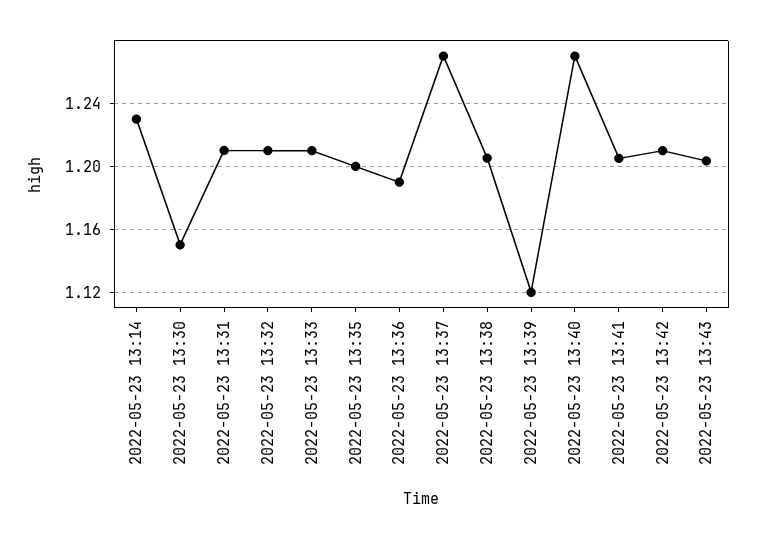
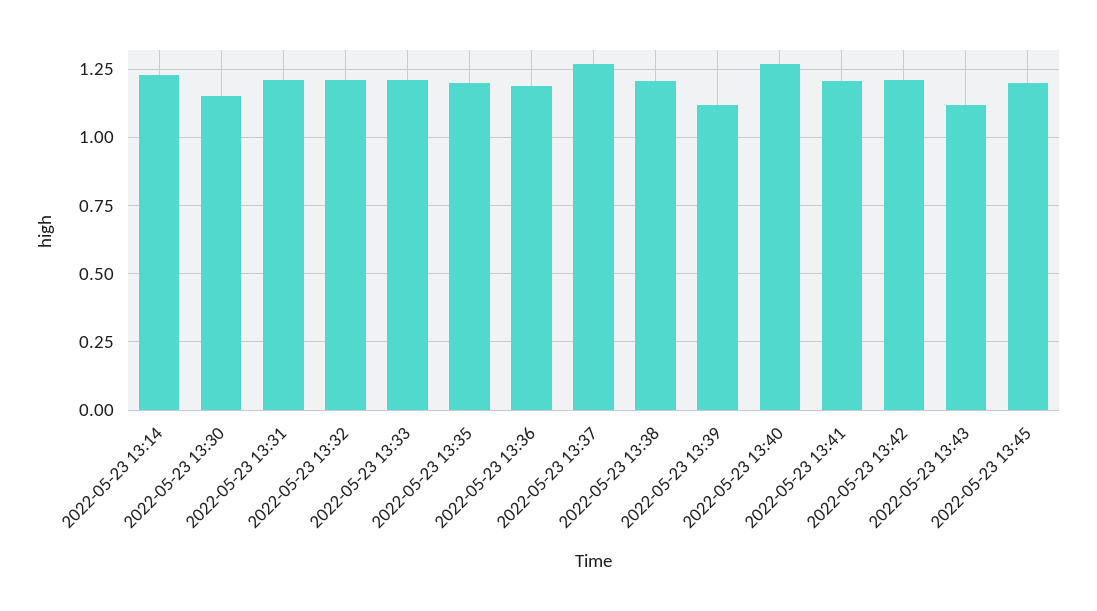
2022-05-23 13:43: 1.205 -> 1.125
2022-05-23 13:45: none -> 1.2

